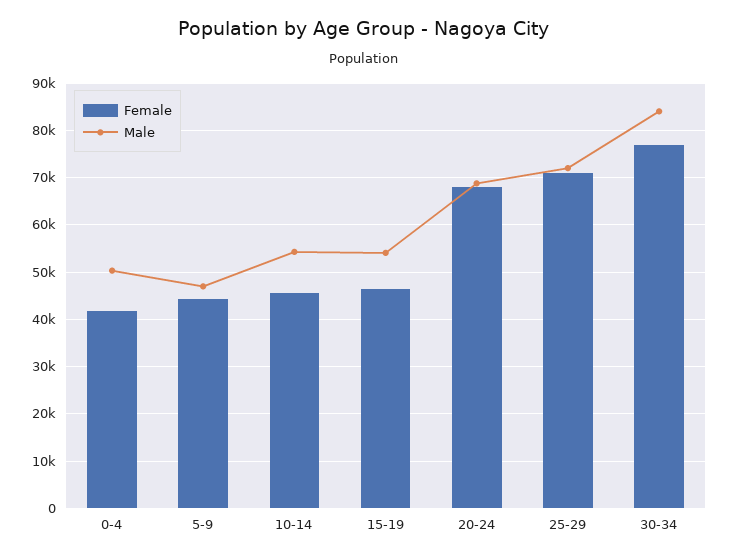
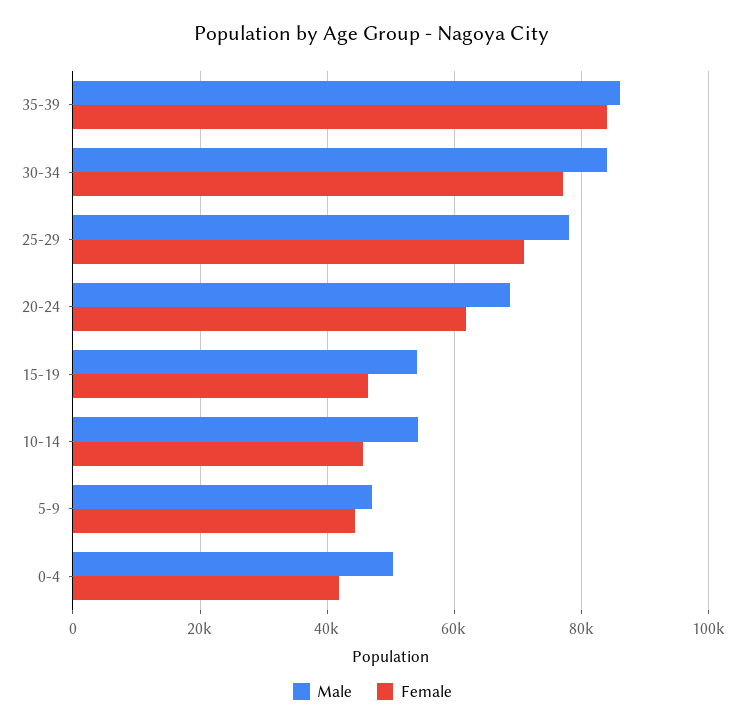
Female, 20-24: 68000 -> 62000
Male, 25-29: 72000 -> 78000
Male, 35-39: none -> 86000
Female, 35-39: none -> 84000

